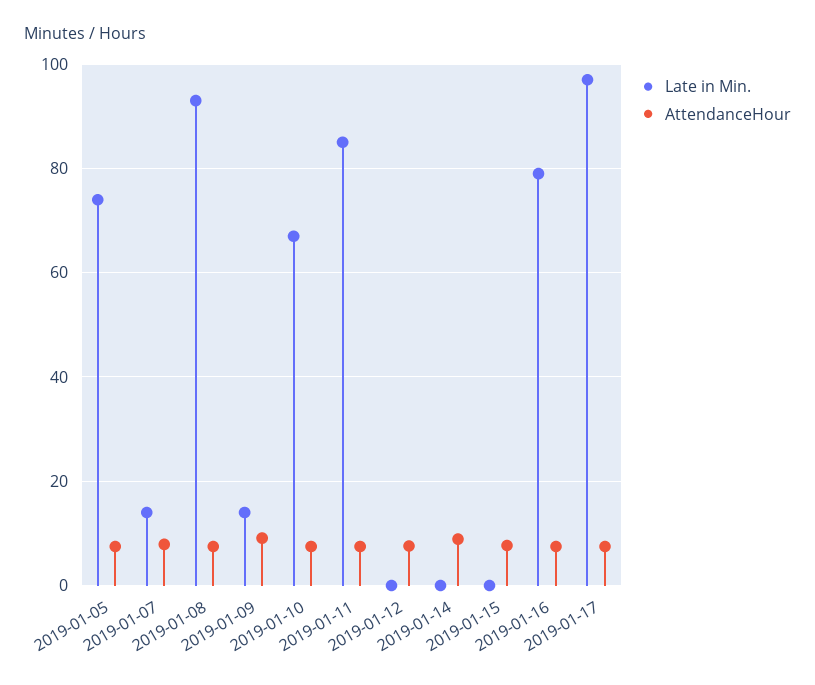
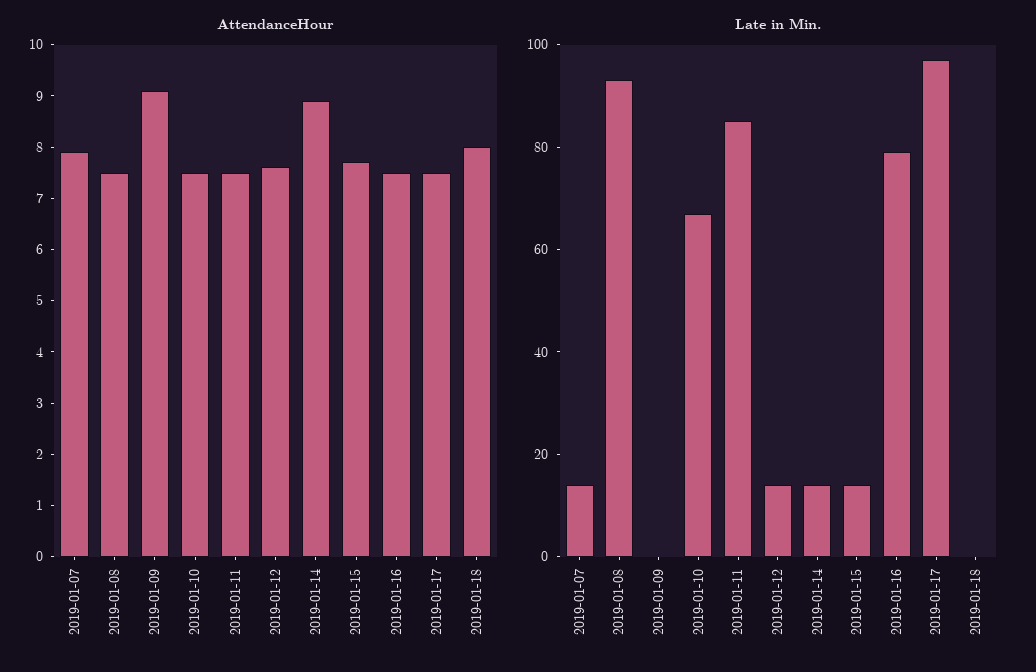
Late in Min., 2019-01-05: 74 -> none
AttendanceHour, 2019-01-05: 8 -> none
Late in Min., 2019-01-09: 14 -> 0
Late in Min., 2019-01-12: 0 -> 15
Late in Min., 2019-01-14: 0 -> 15
Late in Min., 2019-01-15: 0 -> 15
AttendanceHour, 2019-01-18: none -> 8
Late in Min., 2019-01-18: none -> 0

